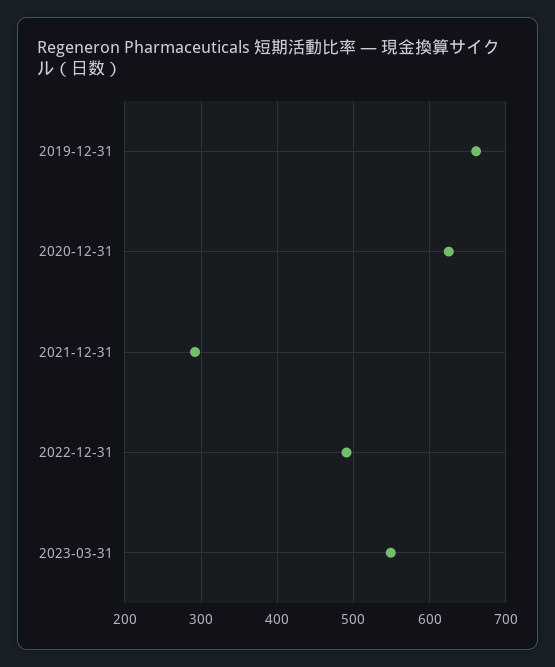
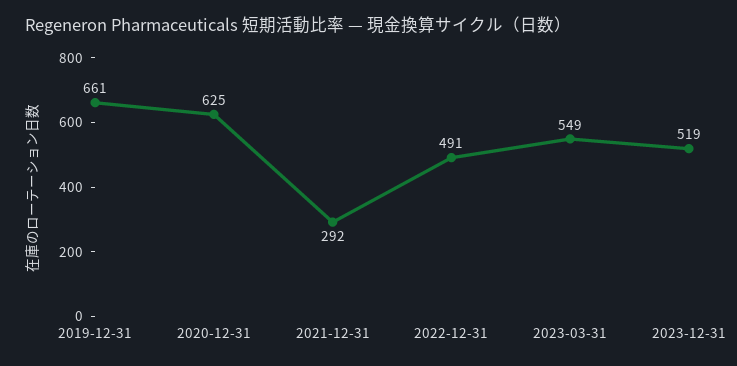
2023-12-31: none -> 519

